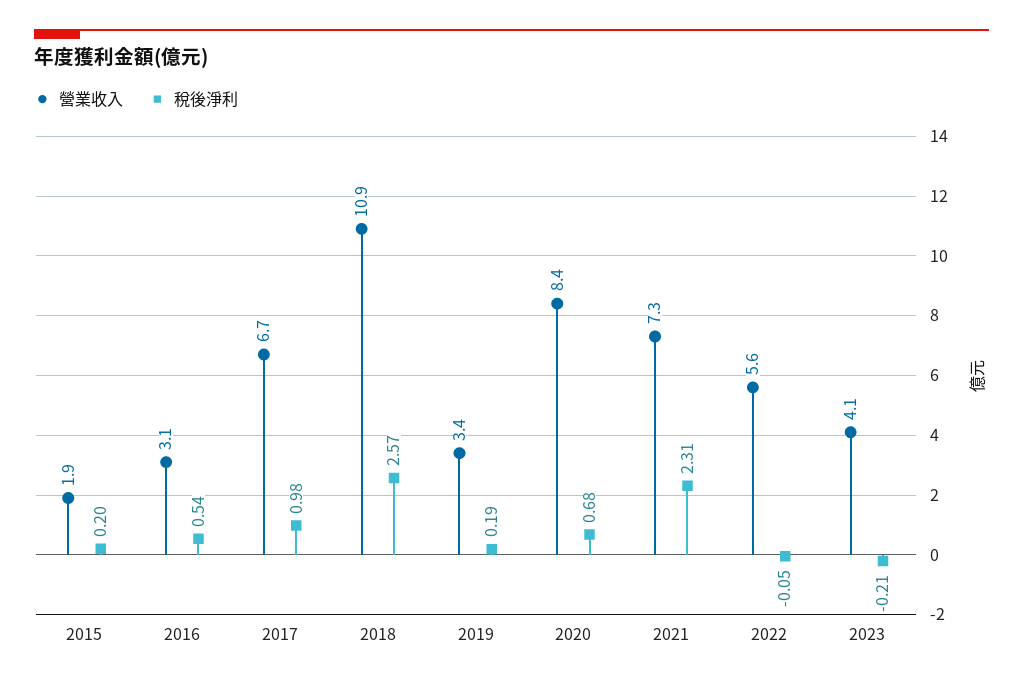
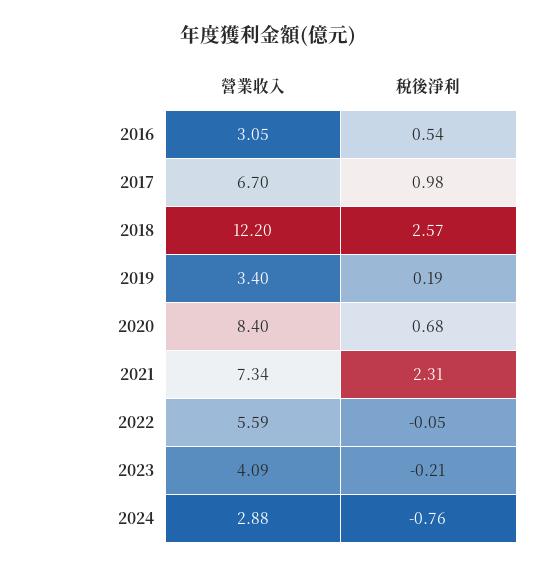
營業收入, 2015: 1.9 -> none
稅後淨利, 2015: 0.2 -> none
營業收入, 2018: 10.9 -> 12.2
營業收入, 2024: none -> 2.88
稅後淨利, 2024: none -> -0.76

